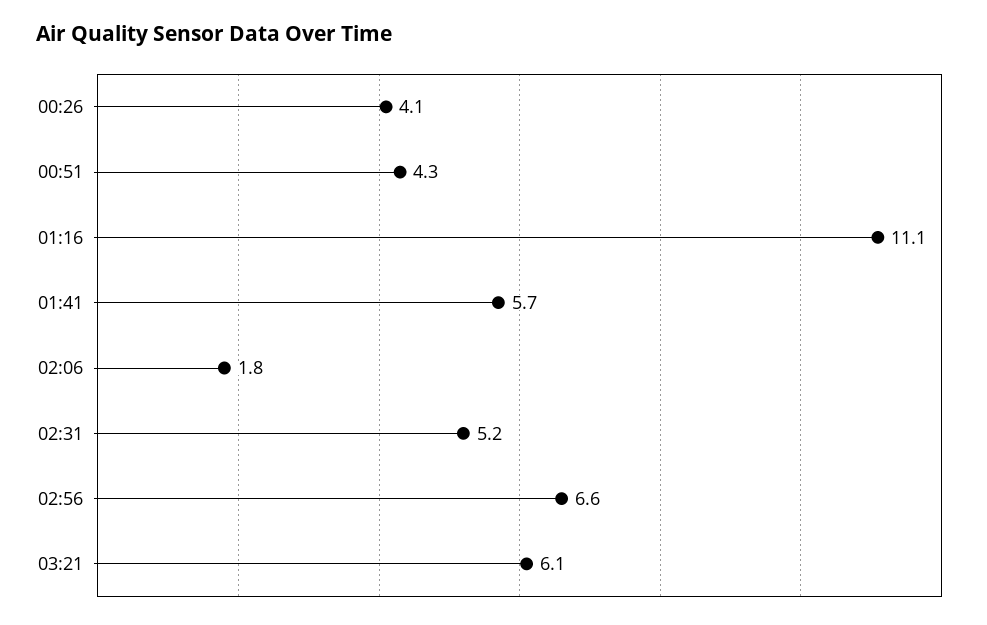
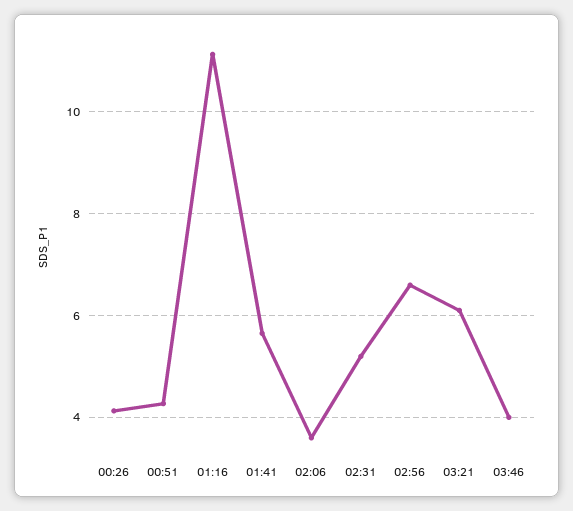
02:06: 1.8 -> 3.6
03:46: none -> 4

